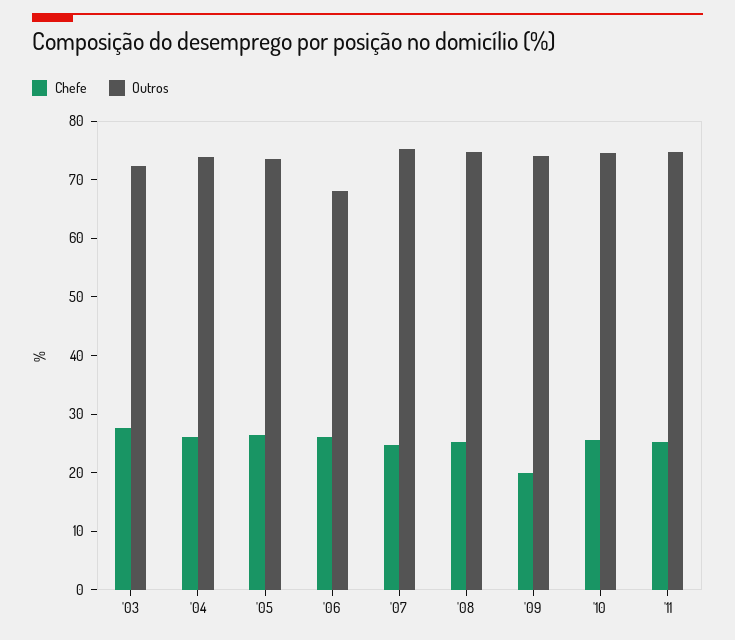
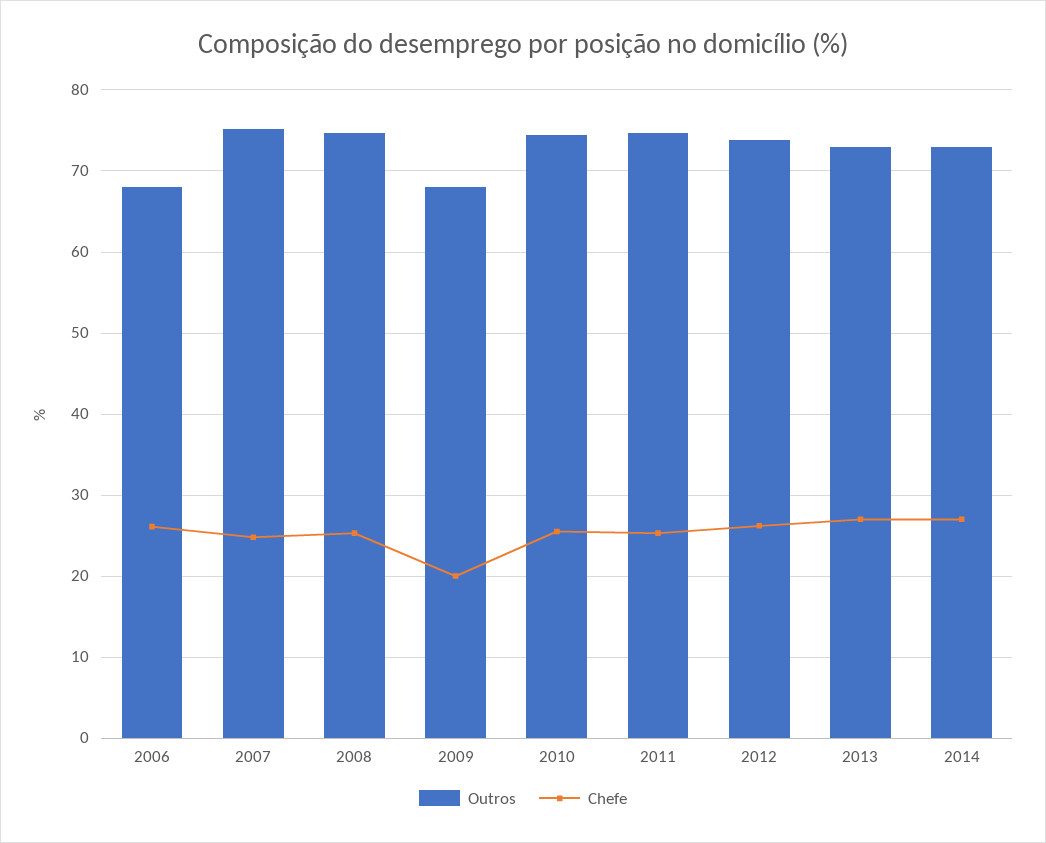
Chefe, '03: 28 -> none
Outros, '03: 72 -> none
Chefe, '04: 26 -> none
Outros, '04: 74 -> none
Chefe, '05: 26 -> none
Outros, '05: 74 -> none
Outros, '09: 74 -> 68
Outros, 2012: none -> 74
Chefe, 2012: none -> 26
Outros, 2013: none -> 73
Chefe, 2013: none -> 27
Outros, 2014: none -> 73
Chefe, 2014: none -> 27

